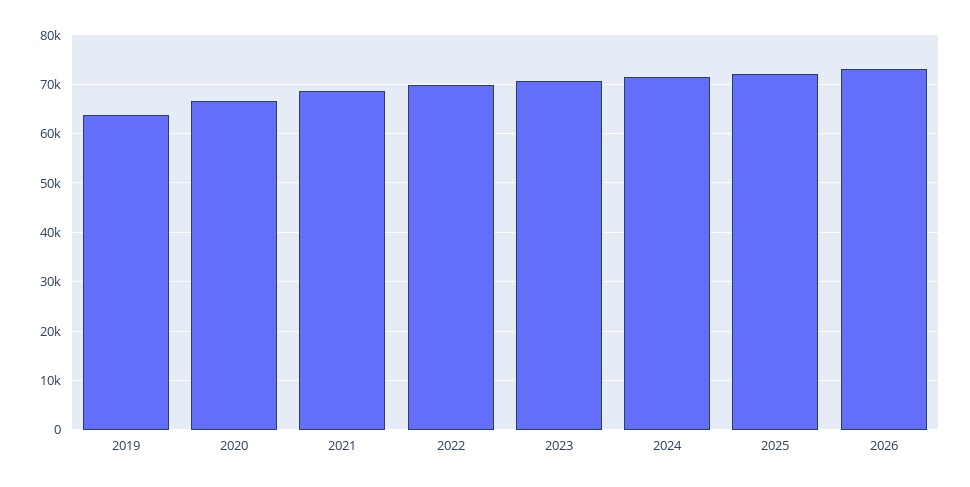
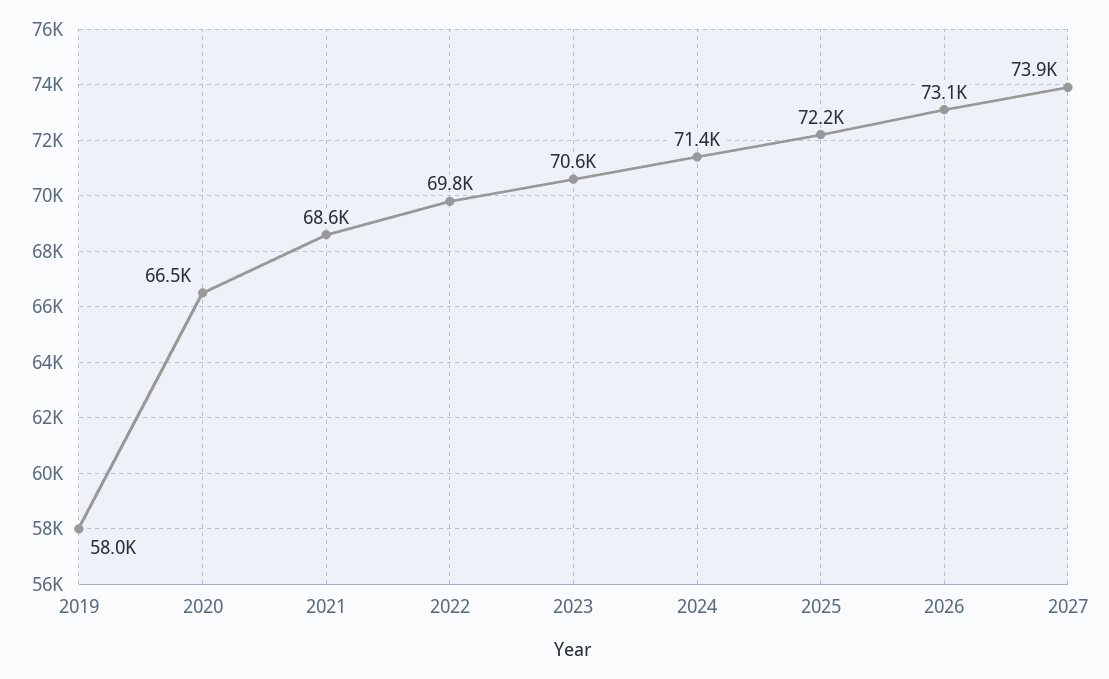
2019: 64000 -> 58000
2027: none -> 73900

